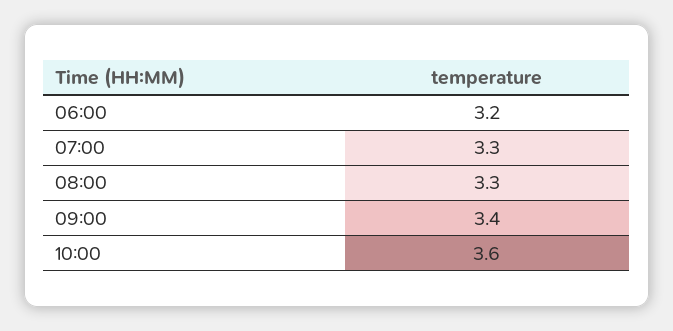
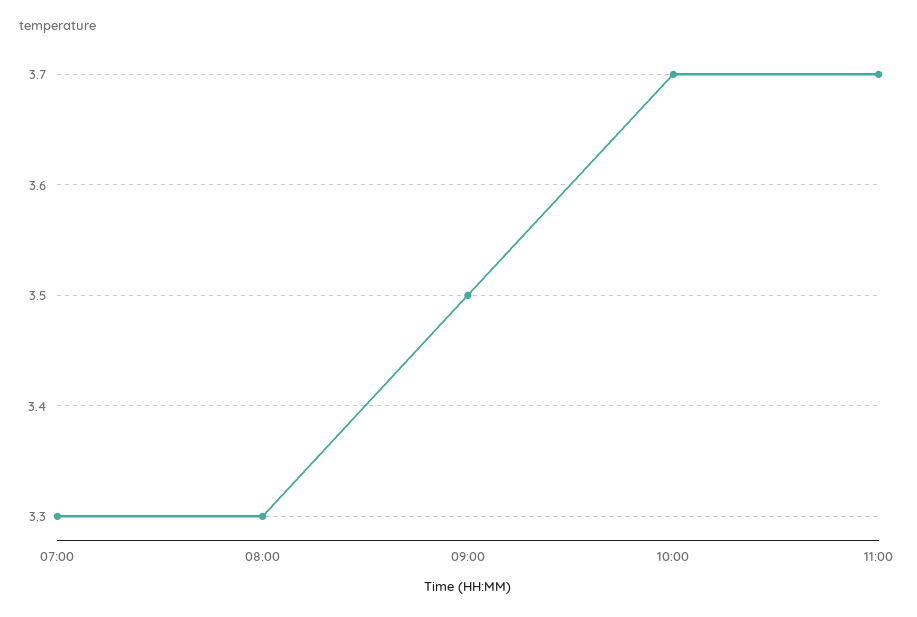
06:00: 3.2 -> none
09:00: 3.4 -> 3.5
10:00: 3.6 -> 3.7
11:00: none -> 3.7

